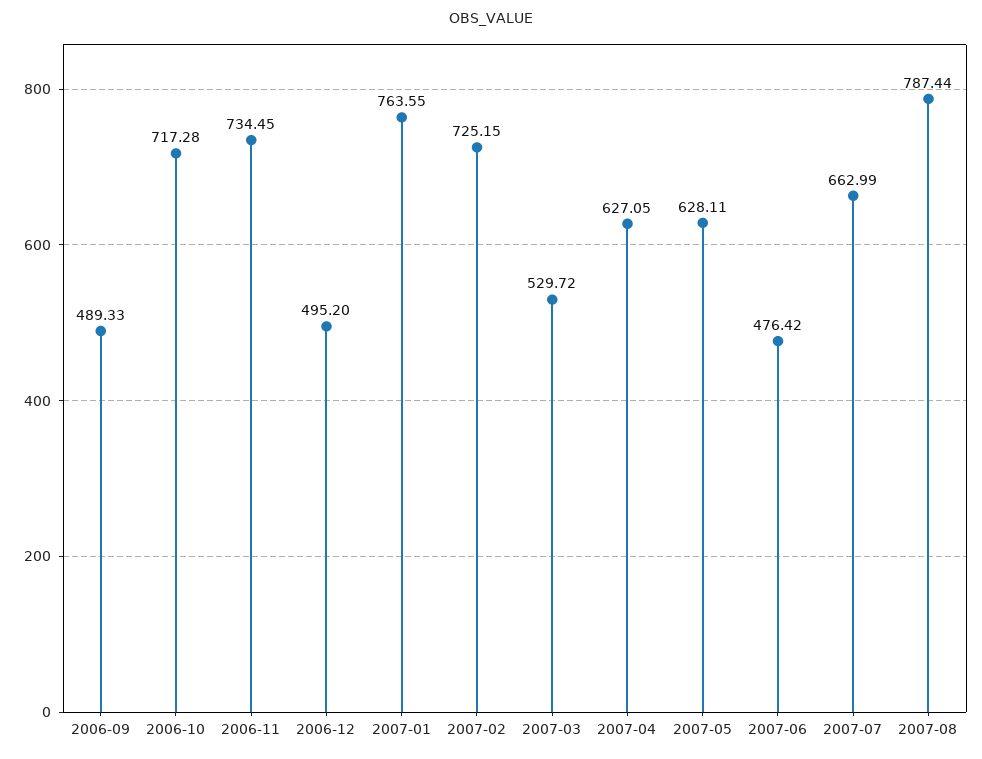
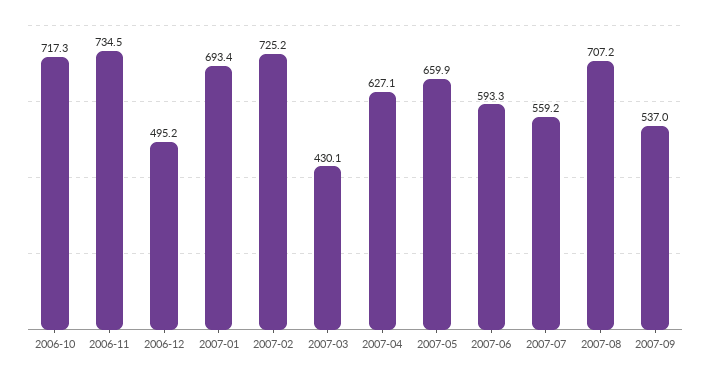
2006-09: 489.33 -> none
2007-01: 763.55 -> 693.4
2007-03: 529.72 -> 430.1
2007-05: 628.11 -> 659.9
2007-06: 476.42 -> 593.3
2007-07: 662.99 -> 559.2
2007-08: 787.44 -> 707.2
2007-09: none -> 537

